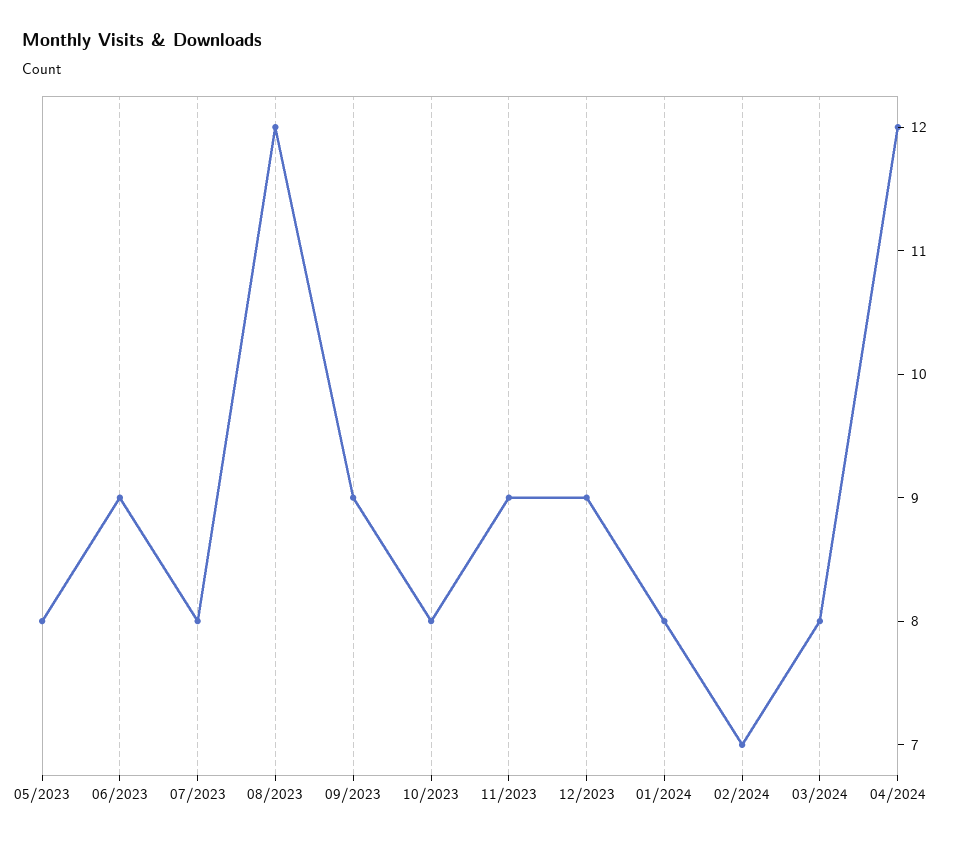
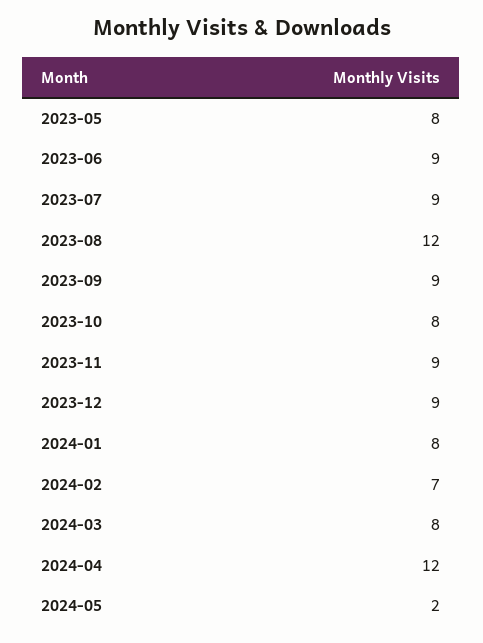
07/2023: 8 -> 9
2024-05: none -> 2

